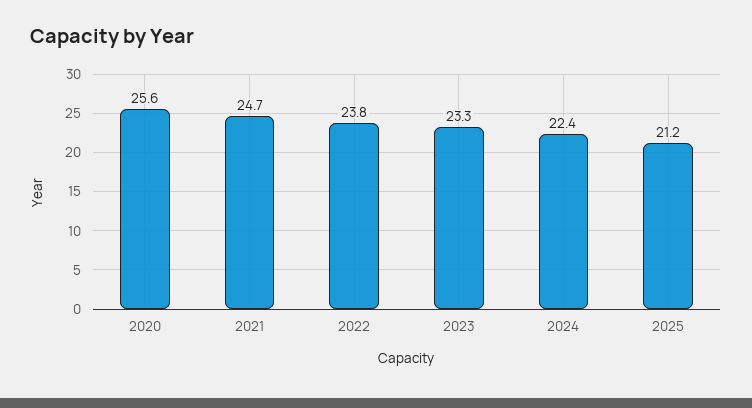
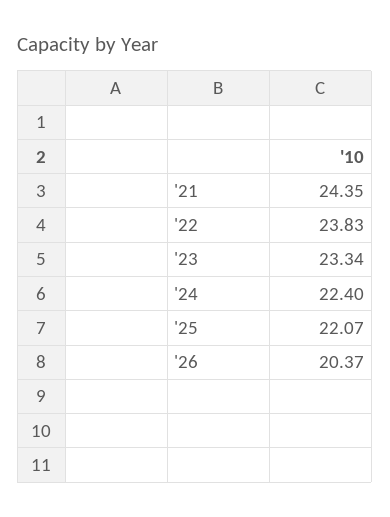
2020: 25.6 -> none
2021: 24.7 -> 24.35
2025: 21.2 -> 22.07
'26: none -> 20.37

